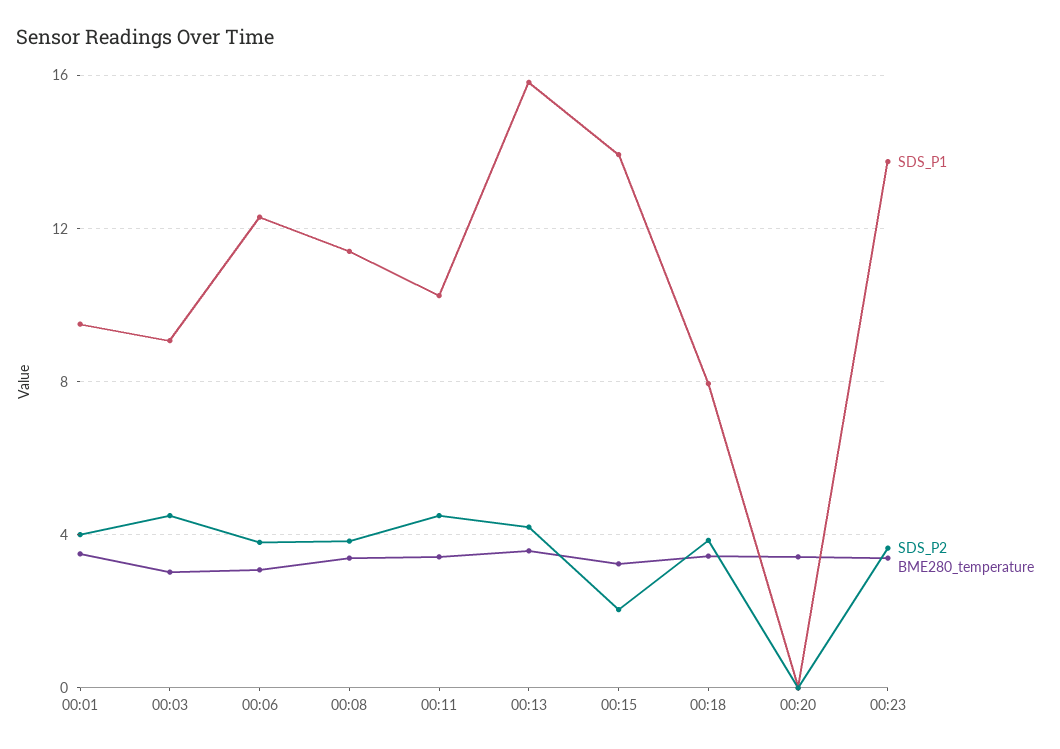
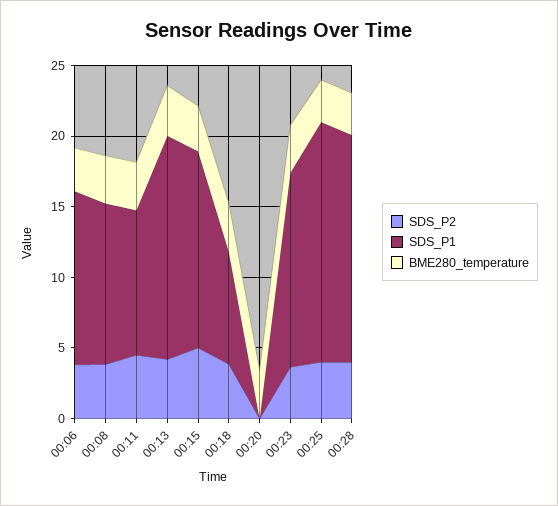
SDS_P1, 00:01: 9.5 -> none
SDS_P2, 00:01: 4 -> none
BME280_temperature, 00:01: 3.5 -> none
SDS_P1, 00:03: 9 -> none
SDS_P2, 00:03: 4.5 -> none
BME280_temperature, 00:03: 3 -> none
SDS_P2, 00:15: 2 -> 5
SDS_P2, 00:25: none -> 4
SDS_P1, 00:25: none -> 17
BME280_temperature, 00:25: none -> 3
SDS_P2, 00:28: none -> 4
SDS_P1, 00:28: none -> 16
BME280_temperature, 00:28: none -> 3

